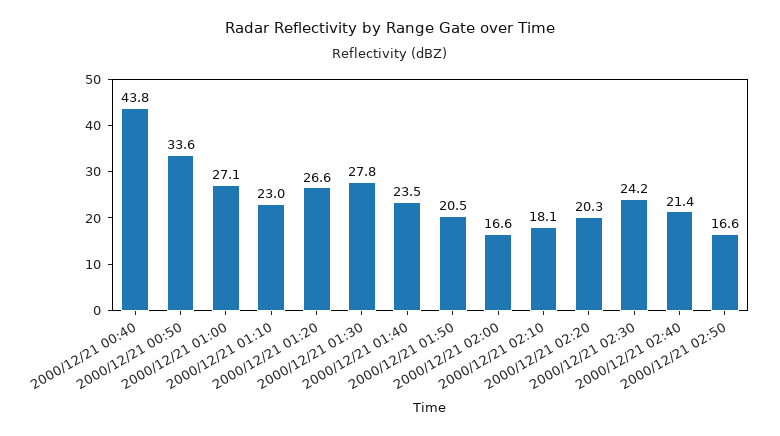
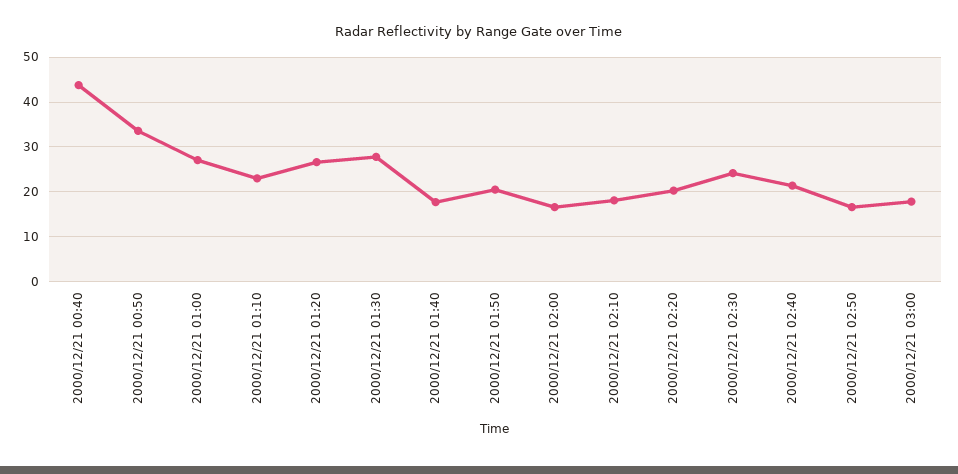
2000/12/21 01:40: 23.5 -> 18
2000/12/21 03:00: none -> 18

